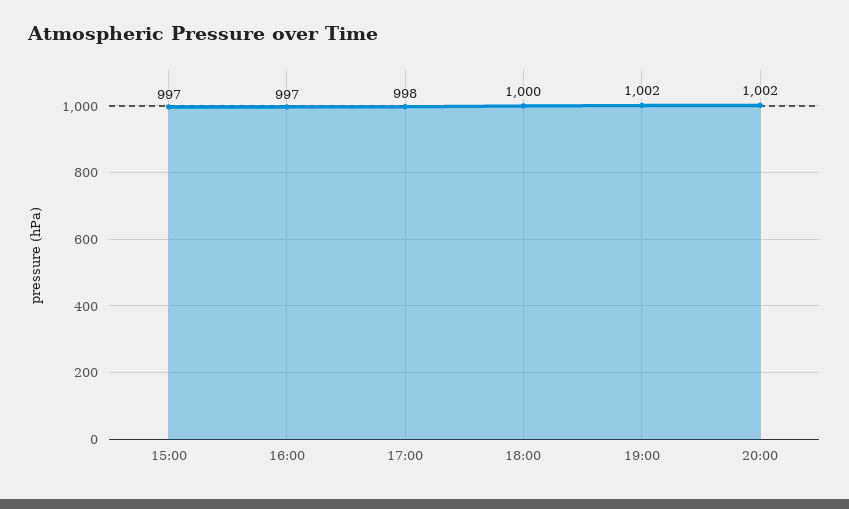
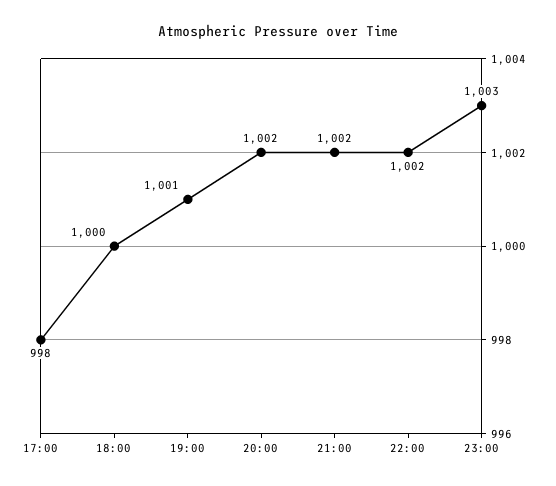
15:00: 997 -> none
16:00: 997 -> none
19:00: 1002 -> 1001
21:00: none -> 1002
22:00: none -> 1002
23:00: none -> 1003

